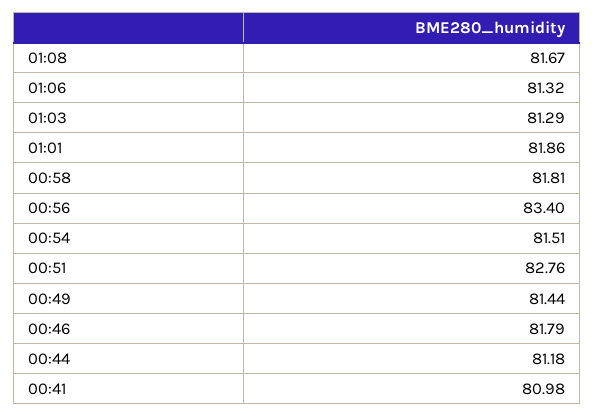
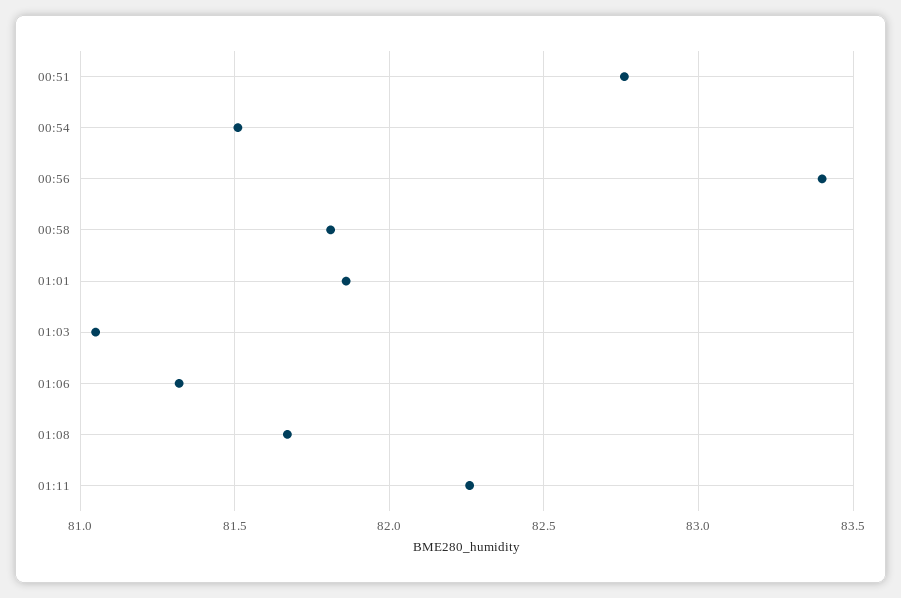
01:03: 81.29 -> 81.05
00:49: 81.44 -> none
00:46: 81.79 -> none
00:44: 81.18 -> none
00:41: 80.98 -> none
01:11: none -> 82.25

